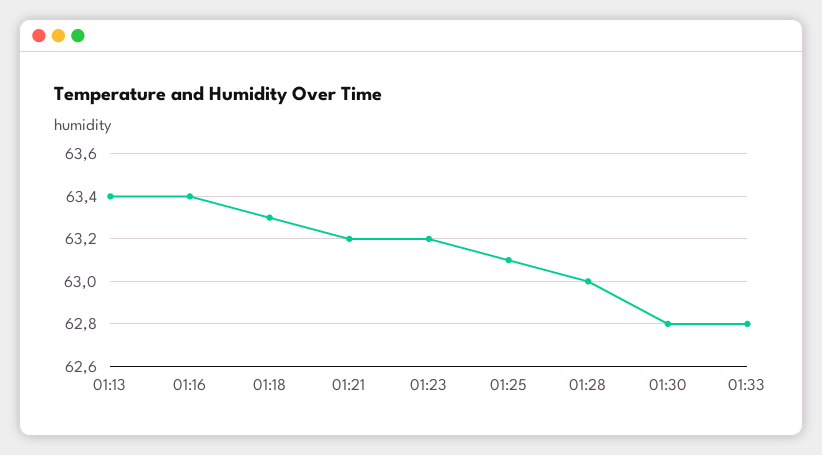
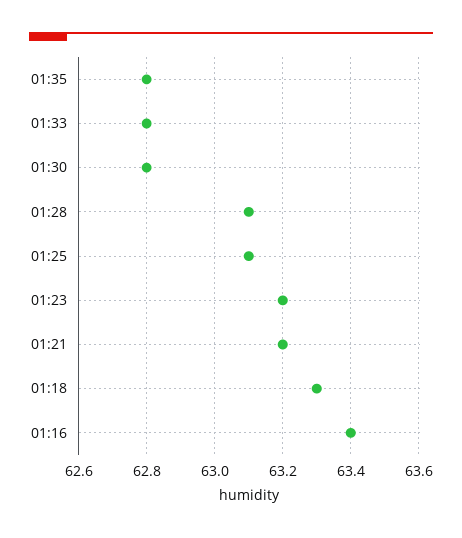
01:13: 63.4 -> none
01:28: 63 -> 63.1
01:35: none -> 62.8

